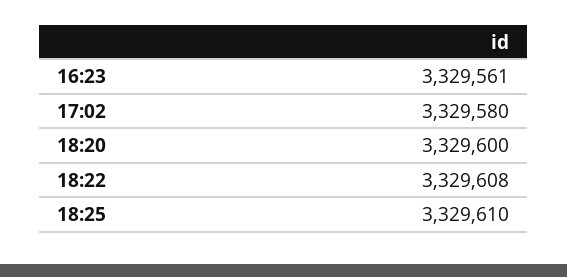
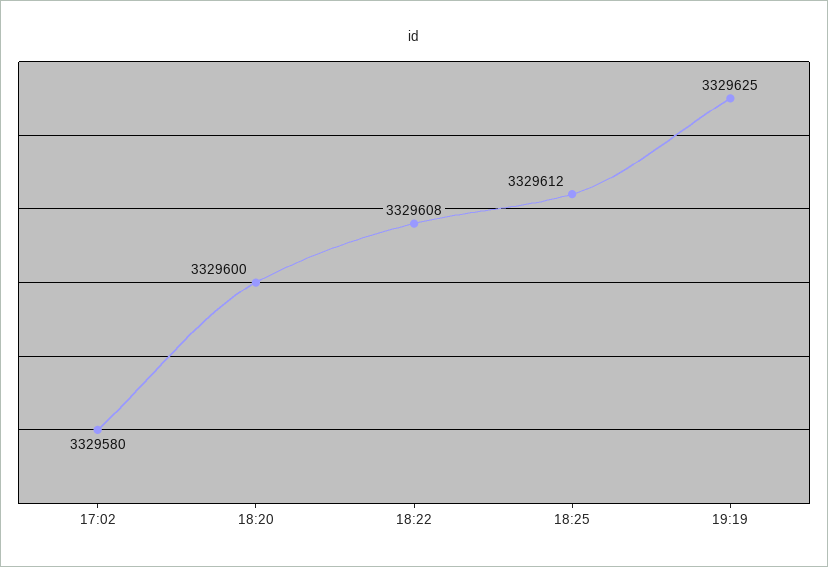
16:23: 3329561 -> none
18:25: 3329610 -> 3329612
19:19: none -> 3329625

